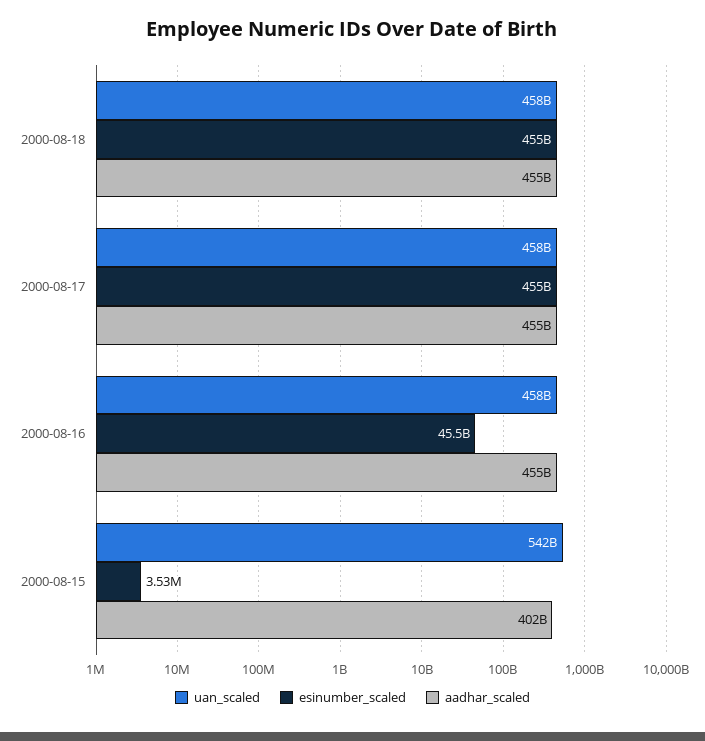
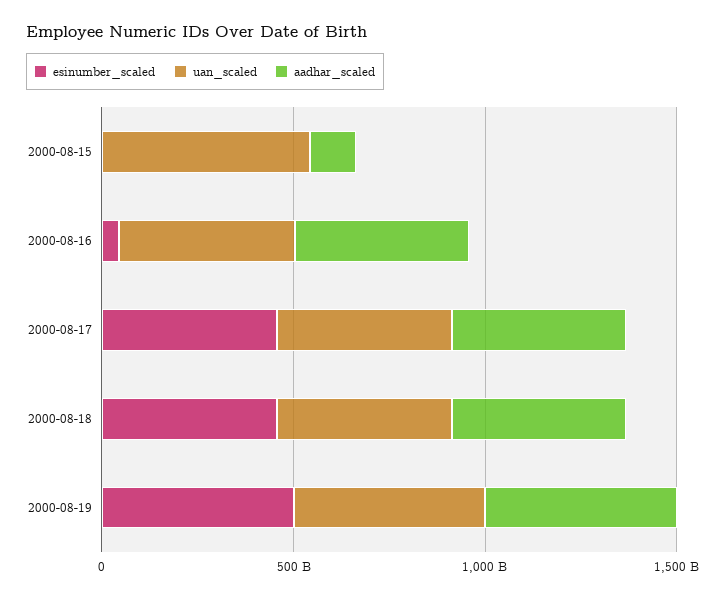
aadhar_scaled, 2000-08-15: 402000000000 -> 100000000000
esinumber_scaled, 2000-08-19: none -> 500000000000
uan_scaled, 2000-08-19: none -> 500000000000
aadhar_scaled, 2000-08-19: none -> 500000000000

